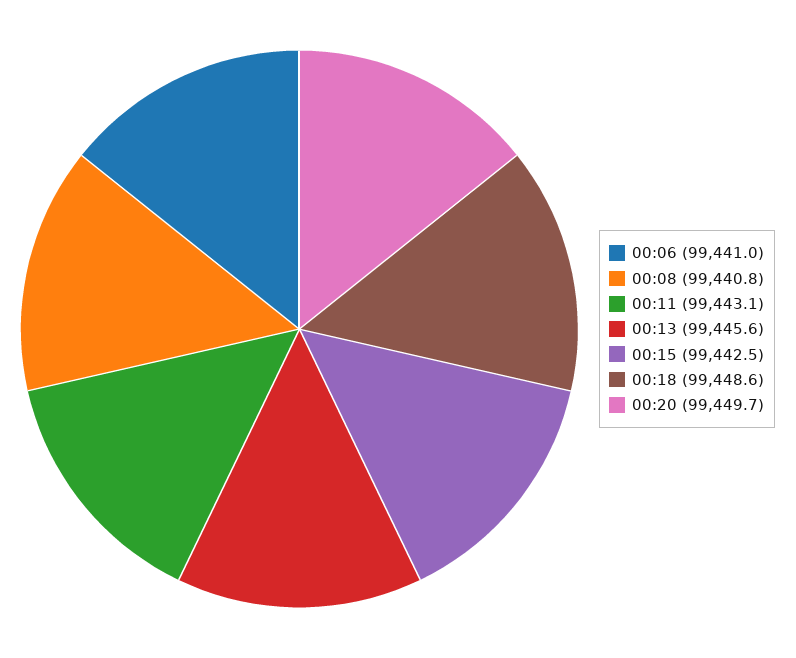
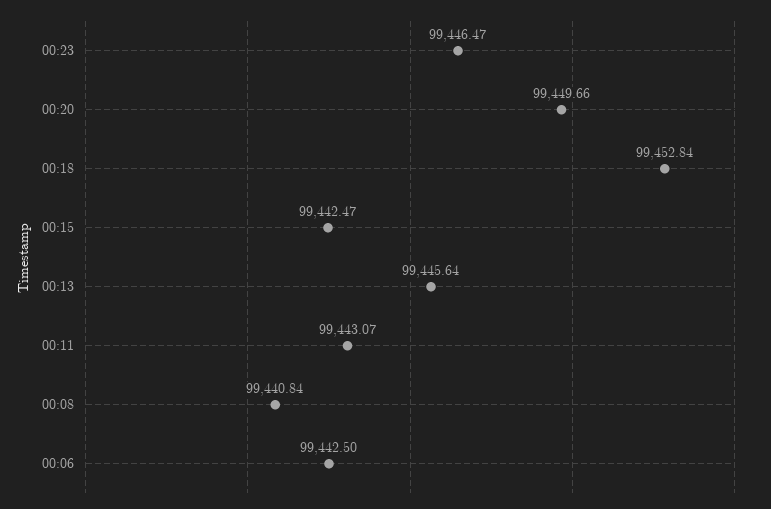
00:06: 99441 -> 99442.5
00:18: 99448.6 -> 99452.84
00:23: none -> 99446.47

